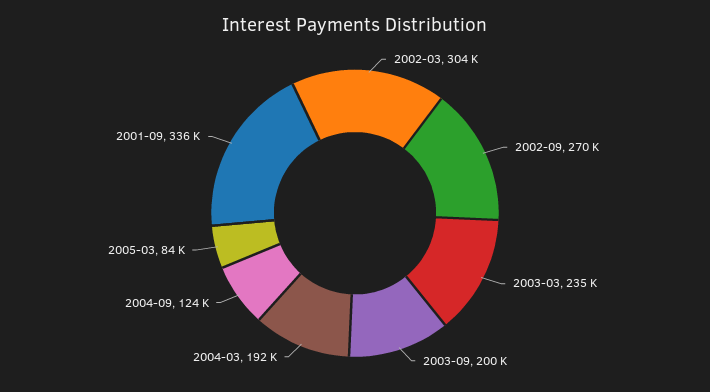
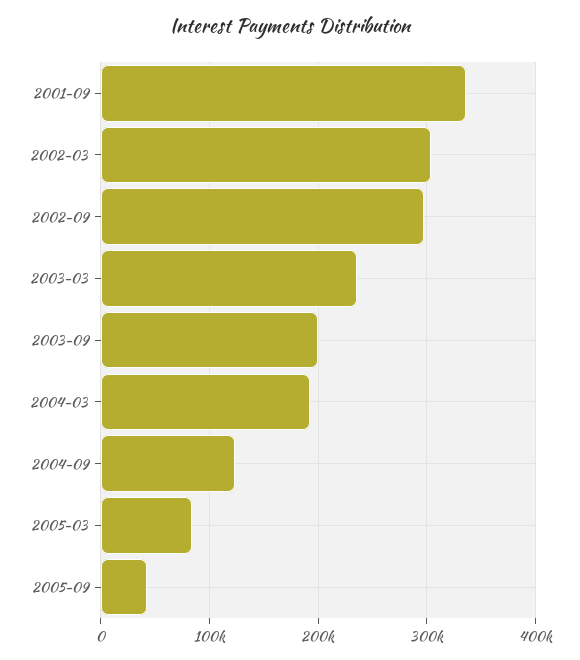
2002-09: 270000 -> 300000
2005-09: none -> 40000

